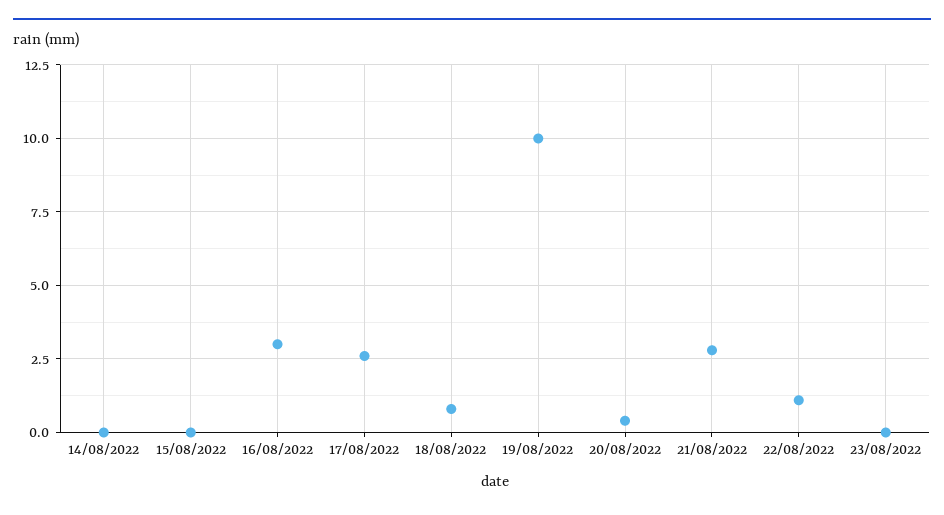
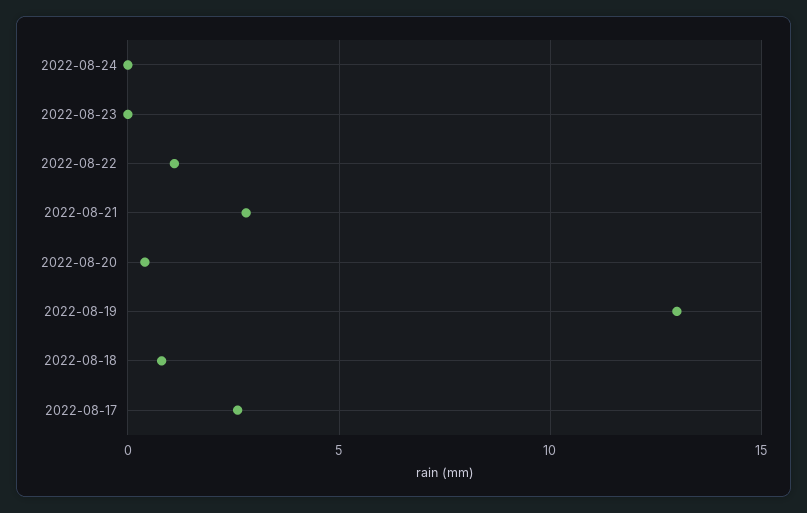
14/08/2022: 0 -> none
15/08/2022: 0 -> none
16/08/2022: 3 -> none
19/08/2022: 10 -> 13
2022-08-24: none -> 0

